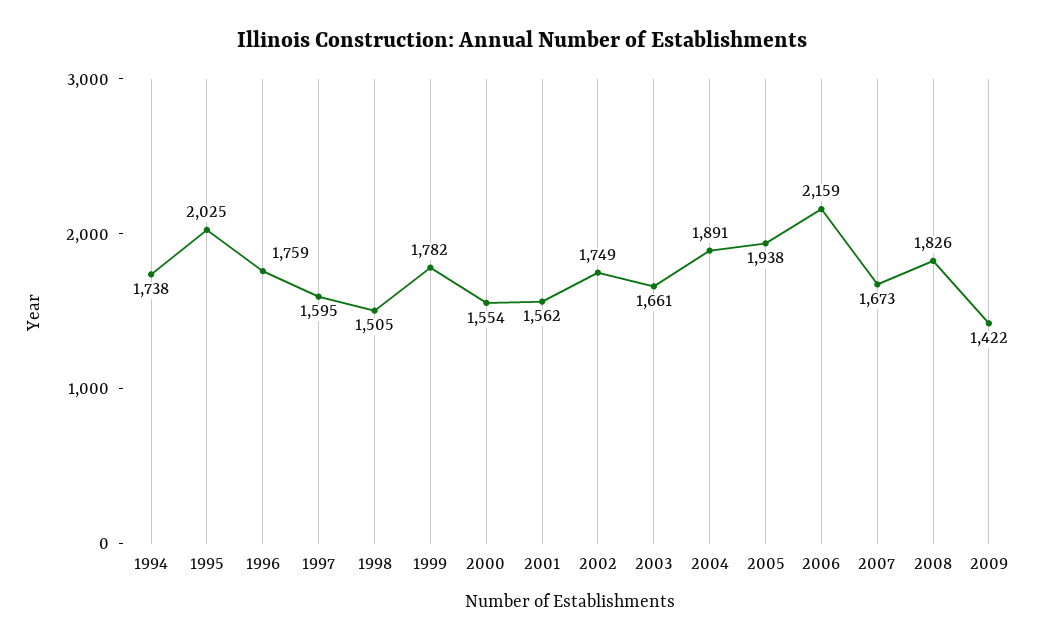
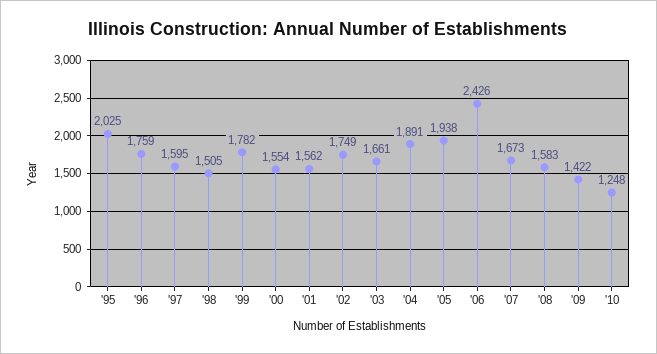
1994: 1738 -> none
2006: 2159 -> 2426
2008: 1826 -> 1583
'10: none -> 1248

